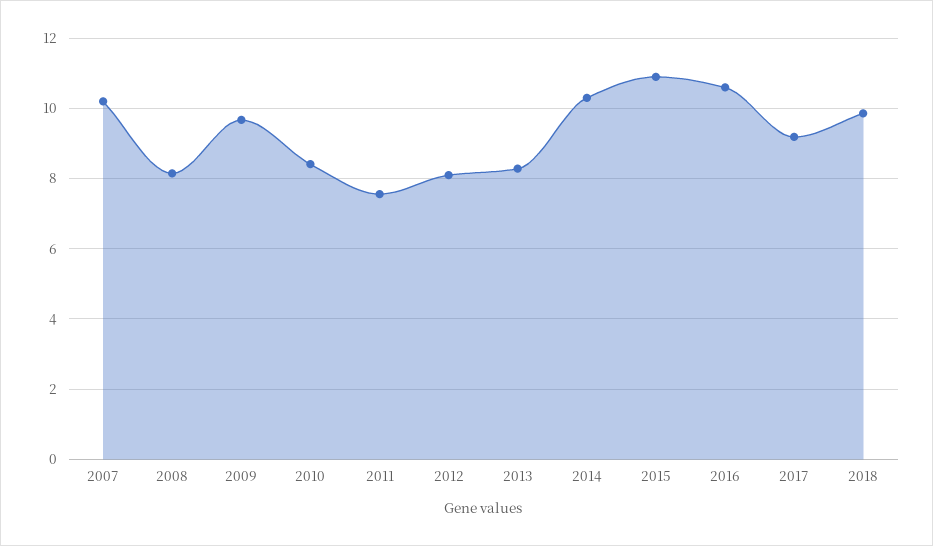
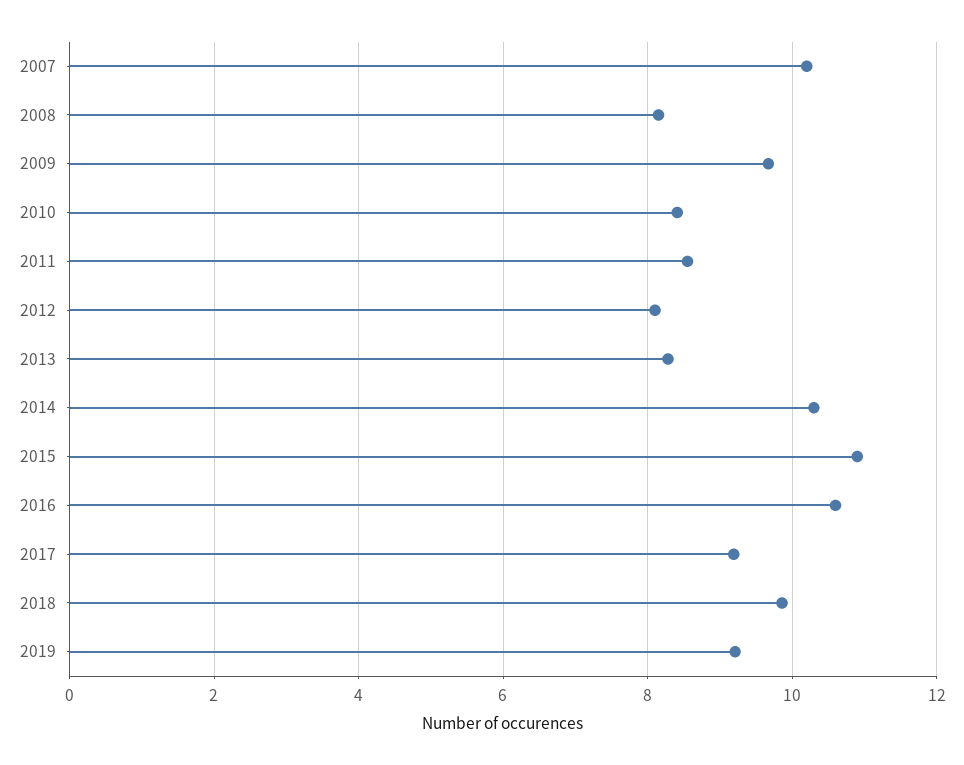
2011: 7.6 -> 8.6
2019: none -> 9.2

